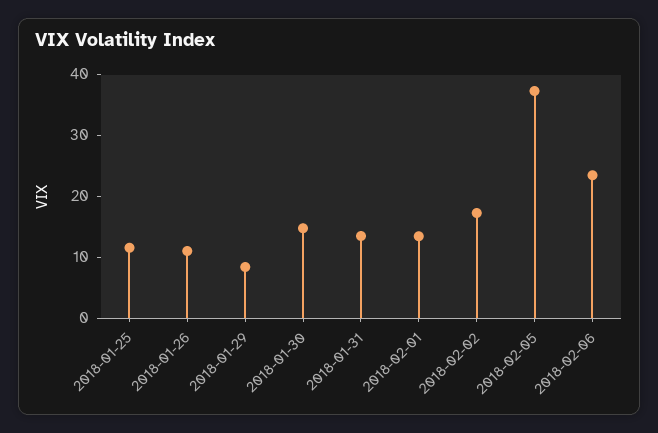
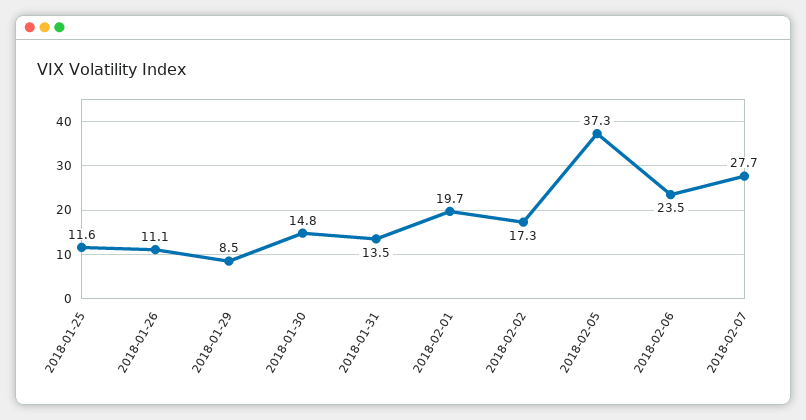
2018-02-01: 14 -> 19.7
2018-02-07: none -> 27.7

